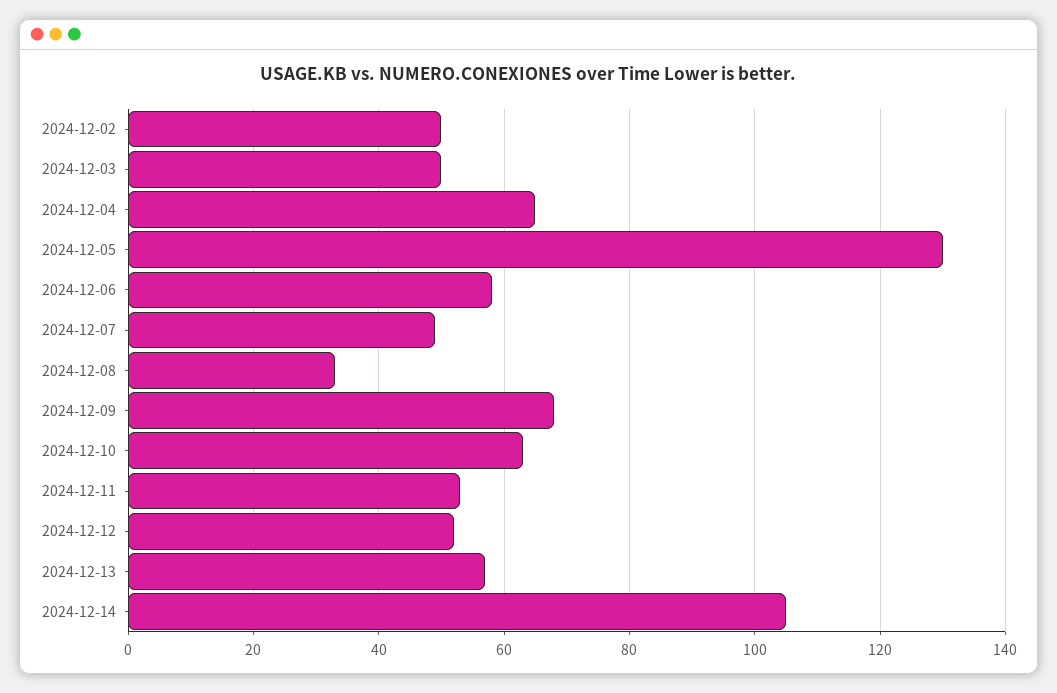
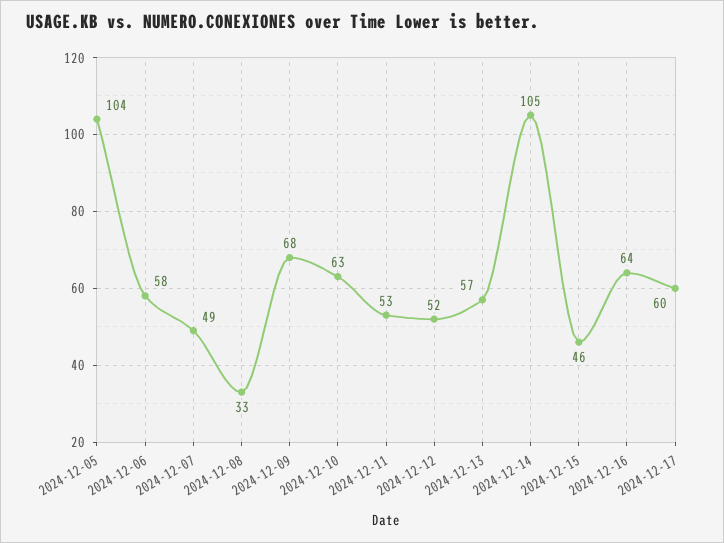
2024-12-02: 50 -> none
2024-12-03: 50 -> none
2024-12-04: 65 -> none
2024-12-05: 130 -> 104
2024-12-15: none -> 46
2024-12-16: none -> 64
2024-12-17: none -> 60

